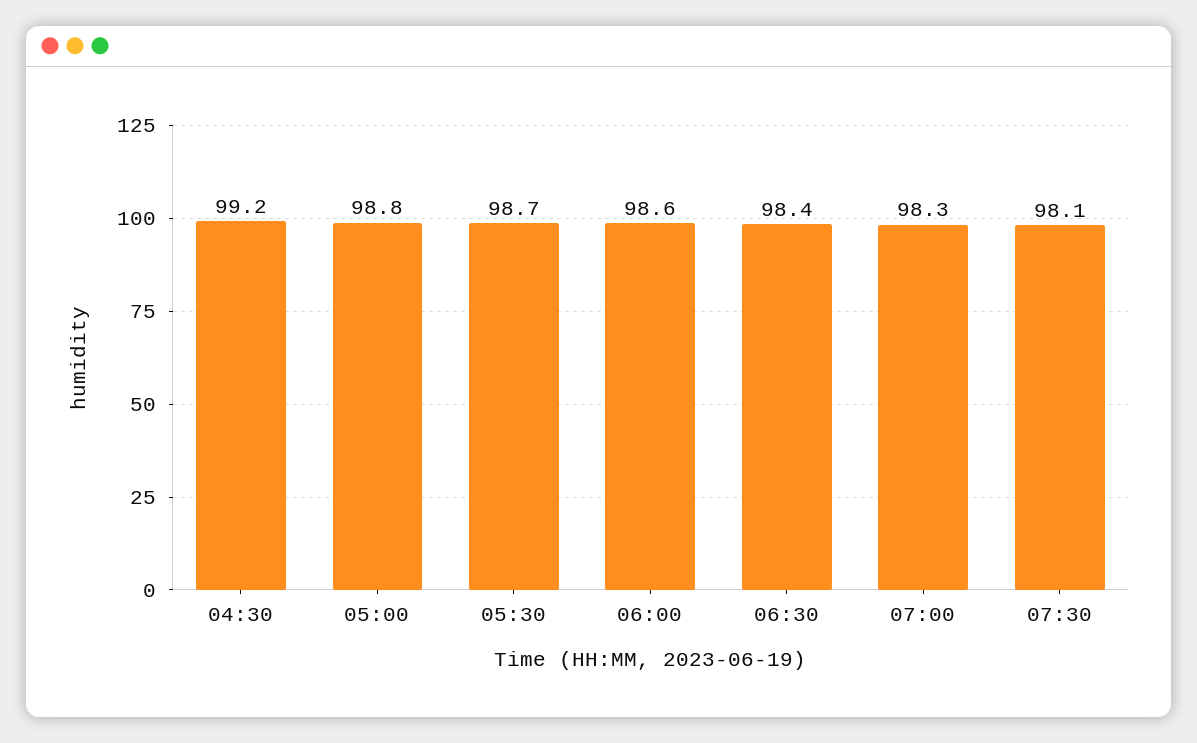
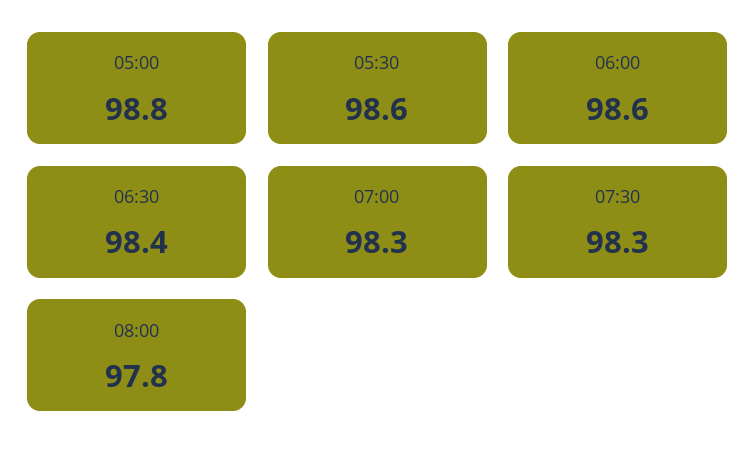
04:30: 99.2 -> none
05:30: 98.7 -> 98.6
07:30: 98.1 -> 98.3
08:00: none -> 97.8

